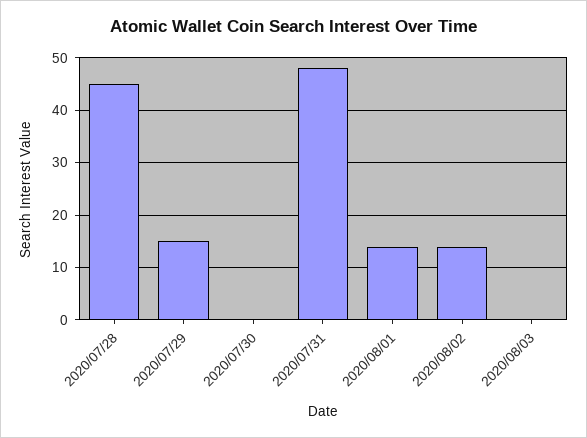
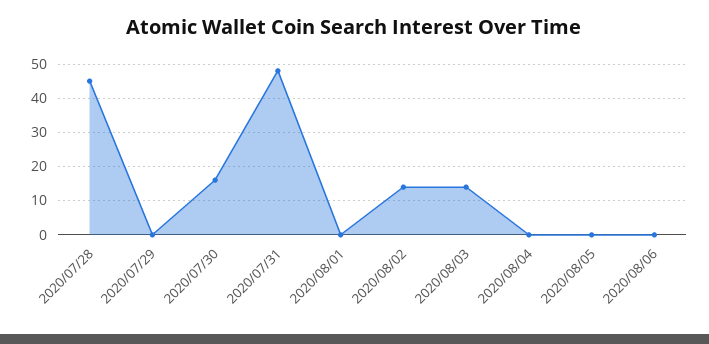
2020/07/29: 15 -> 0
2020/07/30: 0 -> 15
2020/08/01: 15 -> 0
2020/08/03: 0 -> 15
2020/08/04: none -> 0
2020/08/05: none -> 0
2020/08/06: none -> 0

